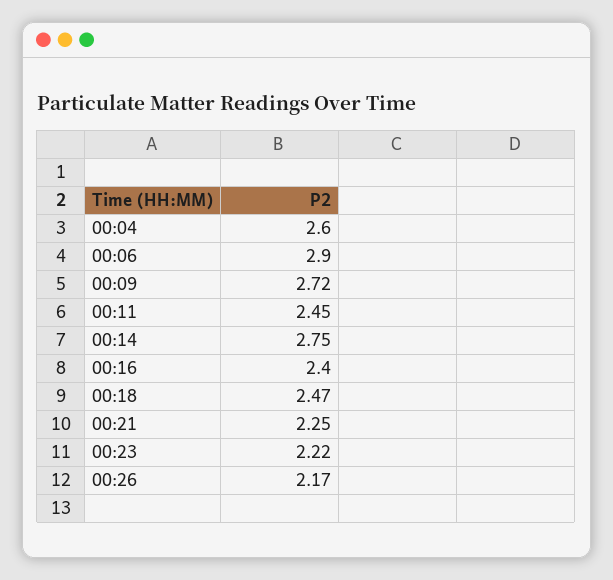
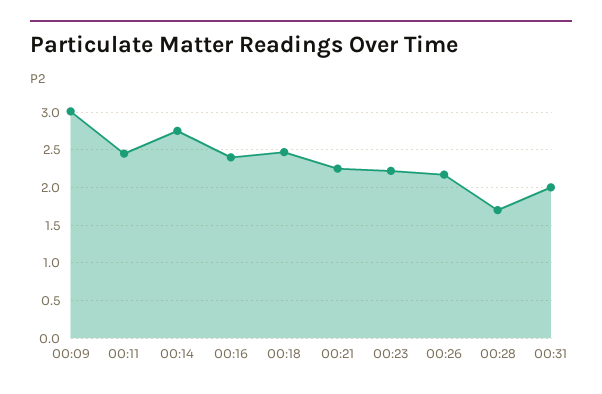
00:04: 2.6 -> none
00:06: 2.9 -> none
00:09: 2.72 -> 3
00:28: none -> 1.7
00:31: none -> 2

